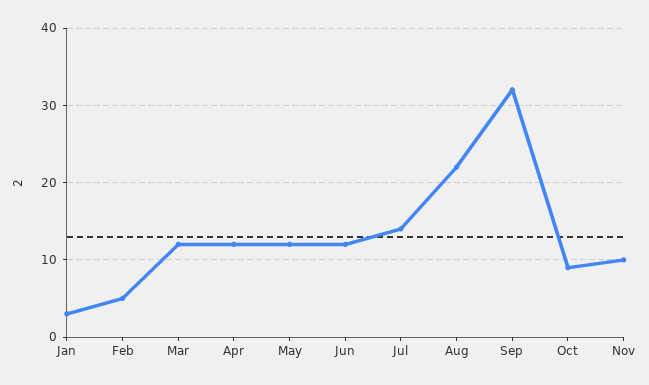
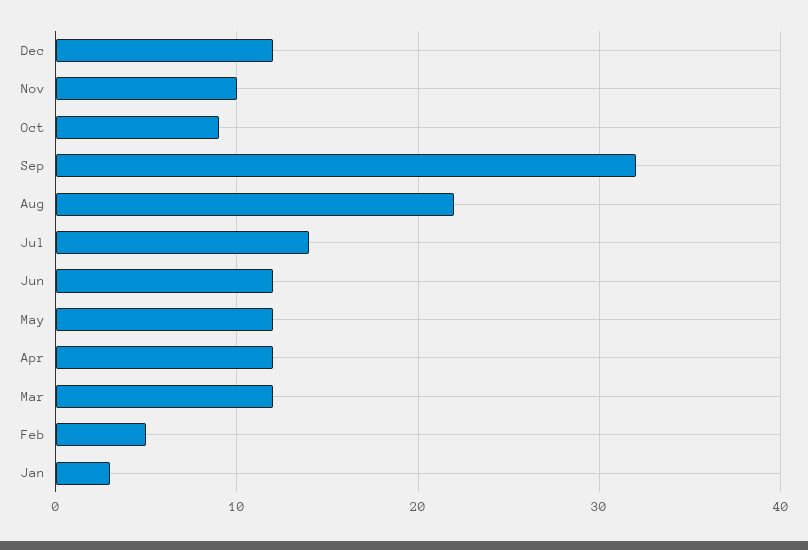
Dec: none -> 12

